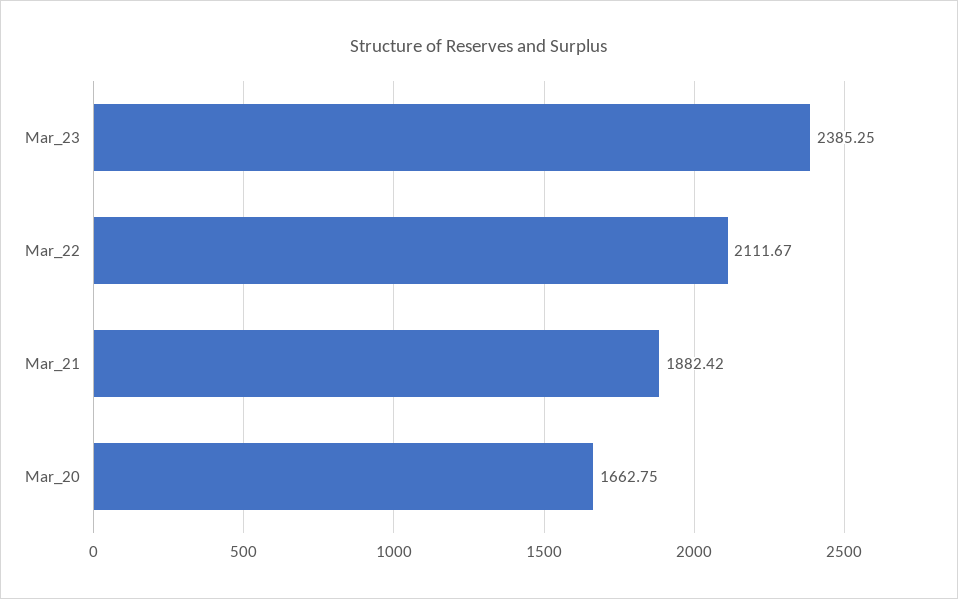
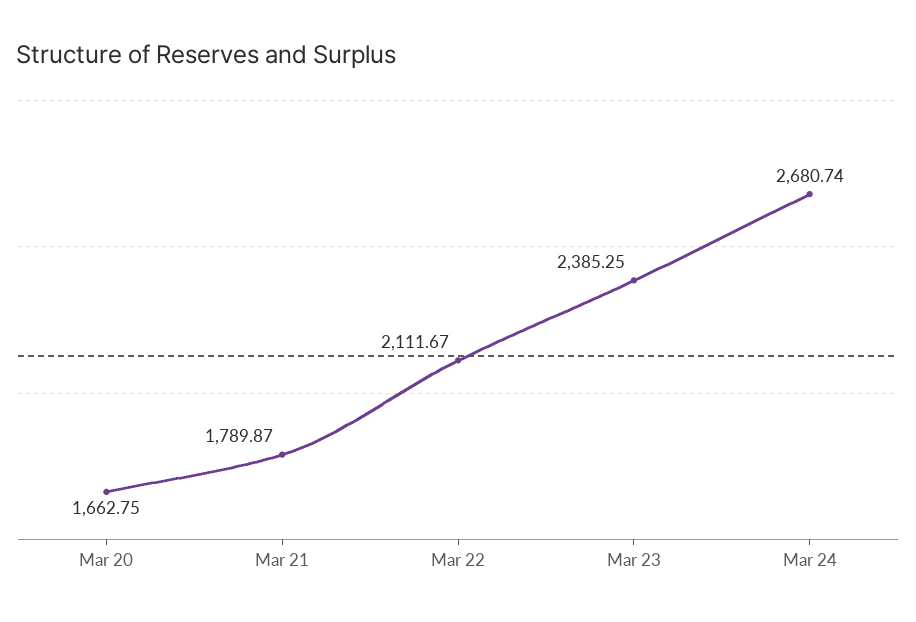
Mar_21: 1882.42 -> 1789.87
Mar 24: none -> 2680.74

